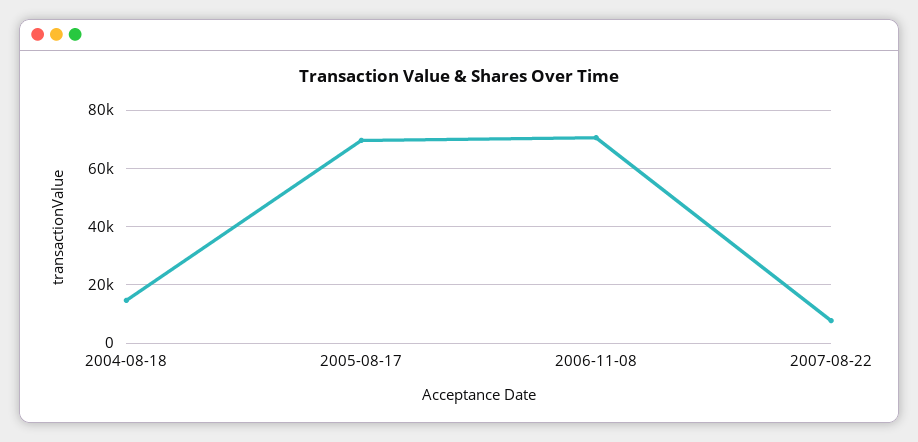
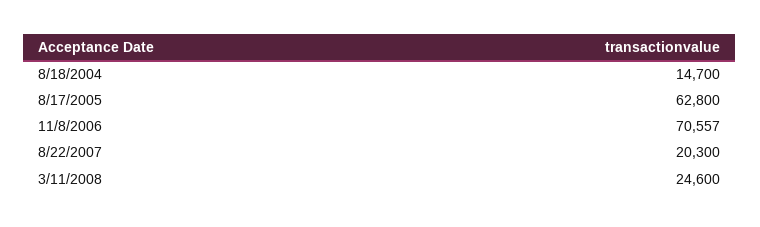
2005-08-17: 70000 -> 62800
2007-08-22: 7500 -> 20300
3/11/2008: none -> 24600

